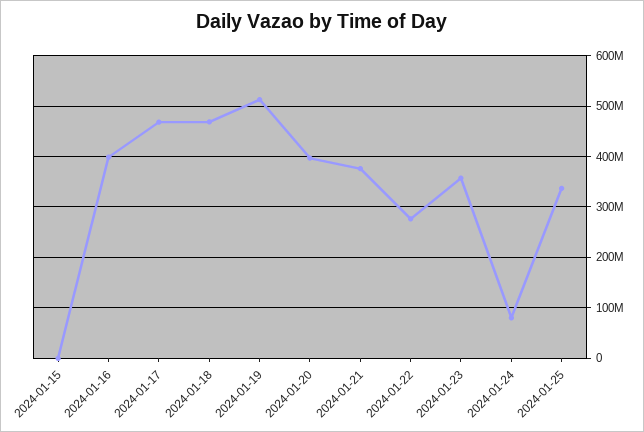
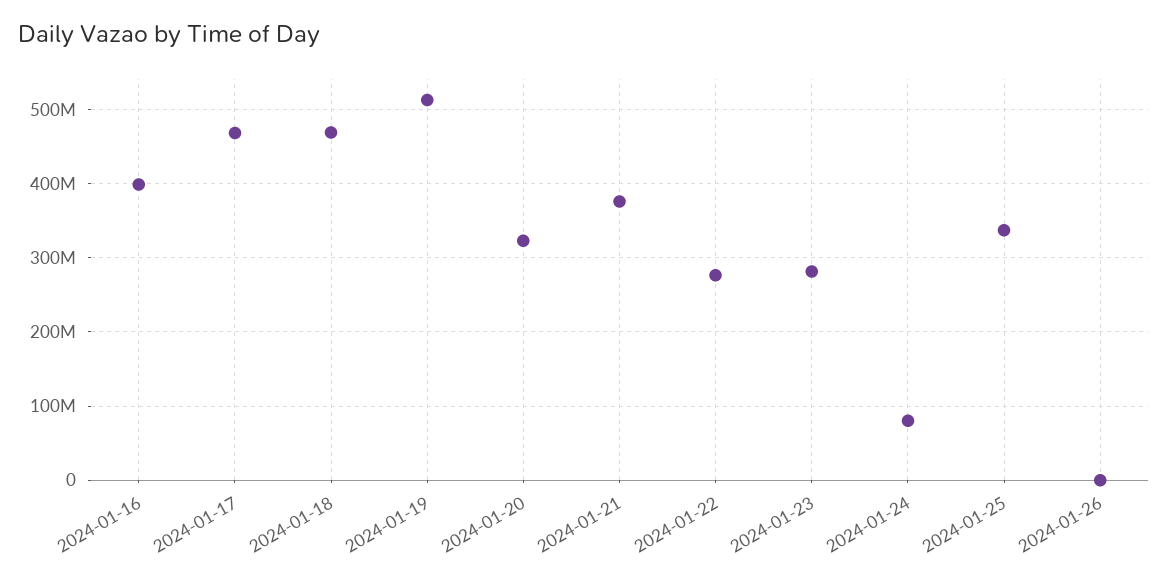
2024-01-15: 0 -> none
2024-01-20: 400000000 -> 320000000
2024-01-23: 360000000 -> 280000000
2024-01-26: none -> 0

